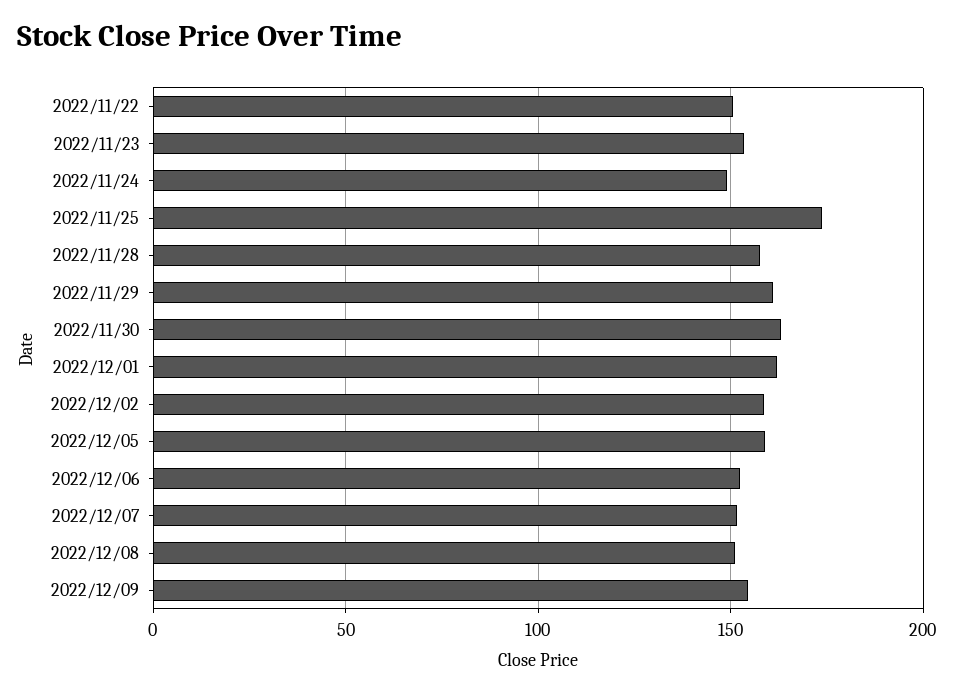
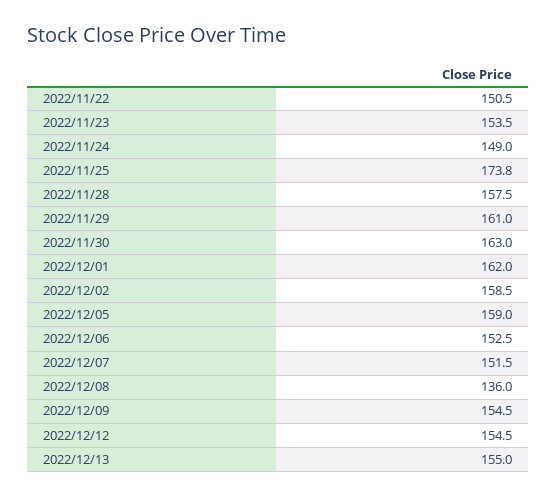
2022/12/08: 150 -> 136
2022/12/12: none -> 154.5
2022/12/13: none -> 155

